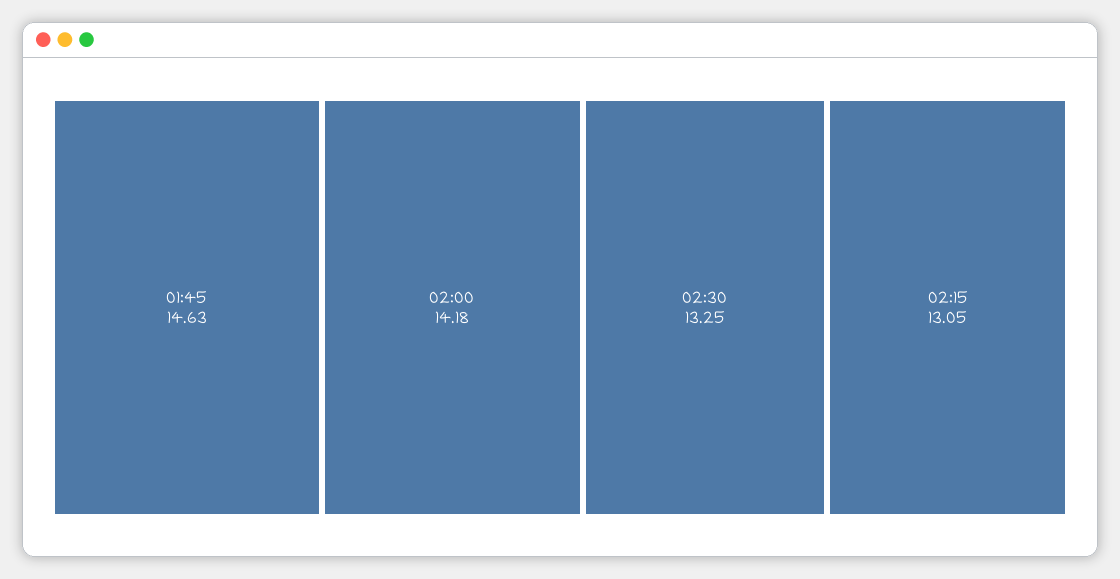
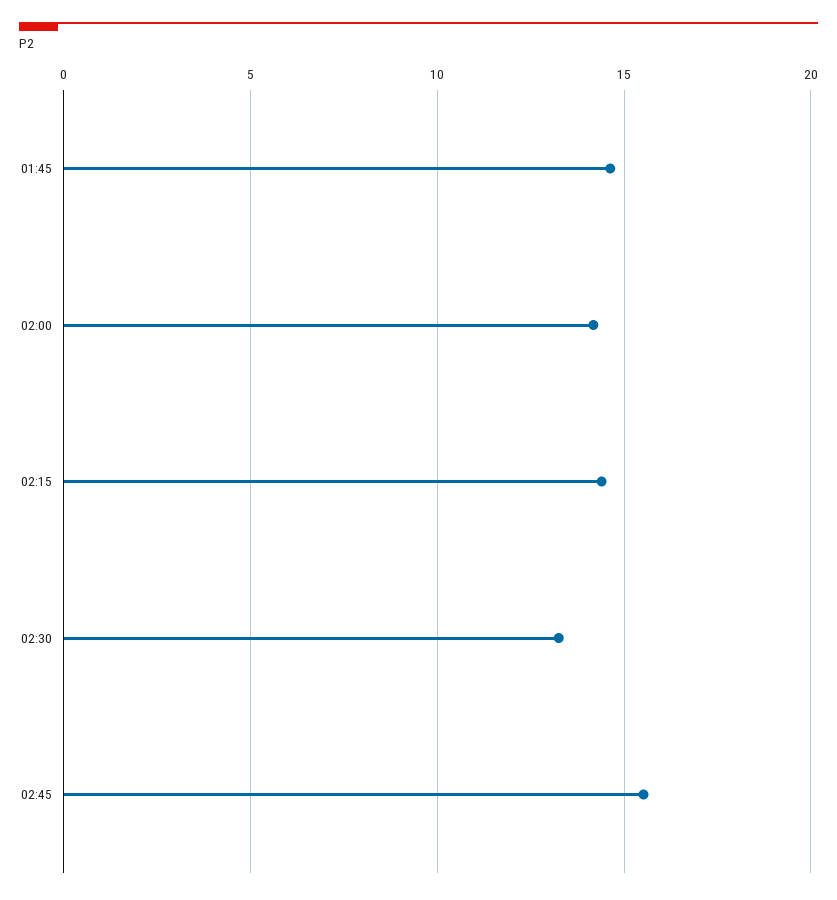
02:15: 13.05 -> 14.5
02:45: none -> 15.5

